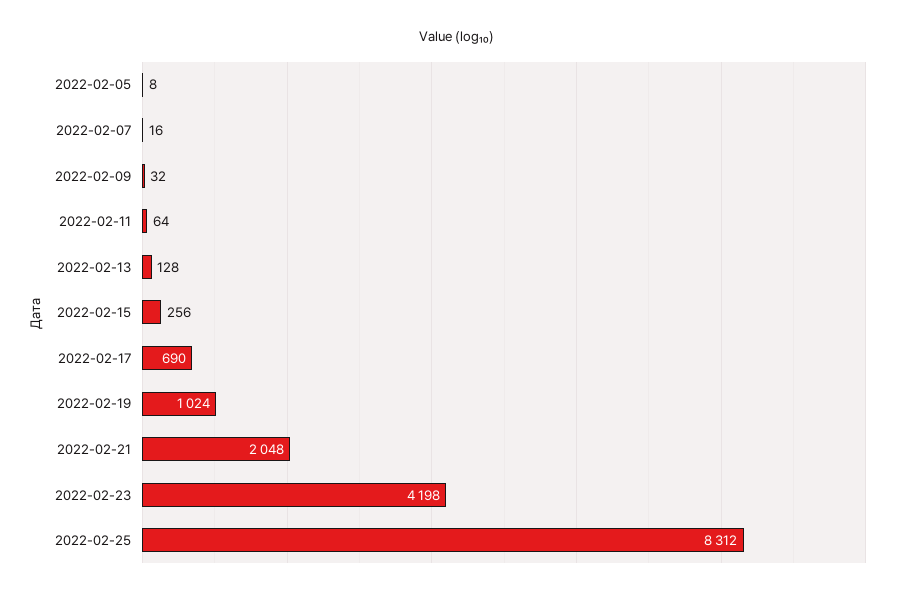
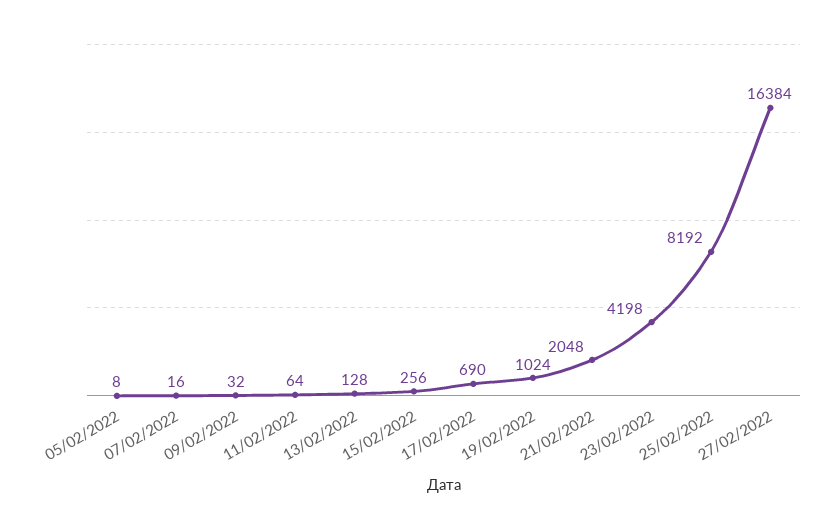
2022-02-25: 8312 -> 8192
27/02/2022: none -> 16384

